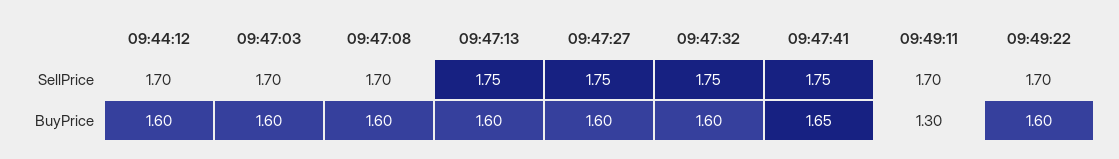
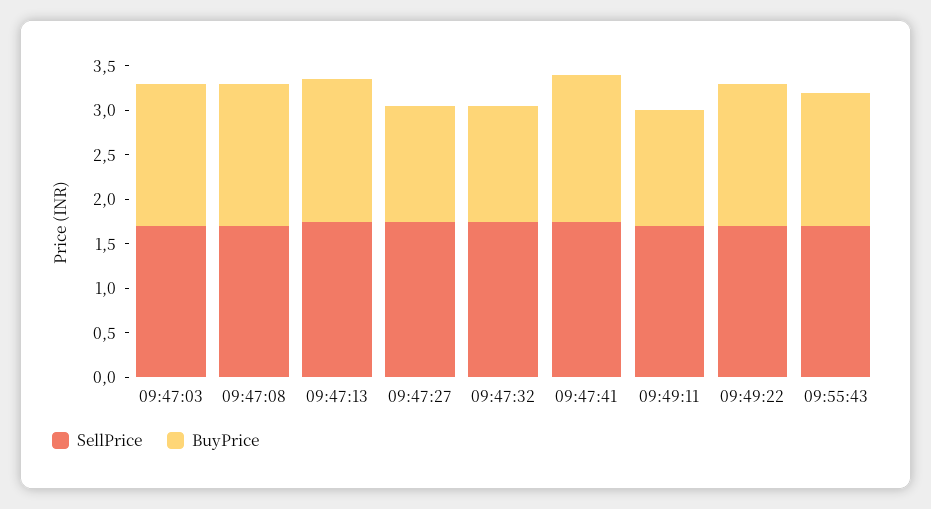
SellPrice, 09:44:12: 1.7 -> none
BuyPrice, 09:44:12: 1.6 -> none
BuyPrice, 09:47:27: 1.6 -> 1.3
BuyPrice, 09:47:32: 1.6 -> 1.3
SellPrice, 09:55:43: none -> 1.7
BuyPrice, 09:55:43: none -> 1.5

